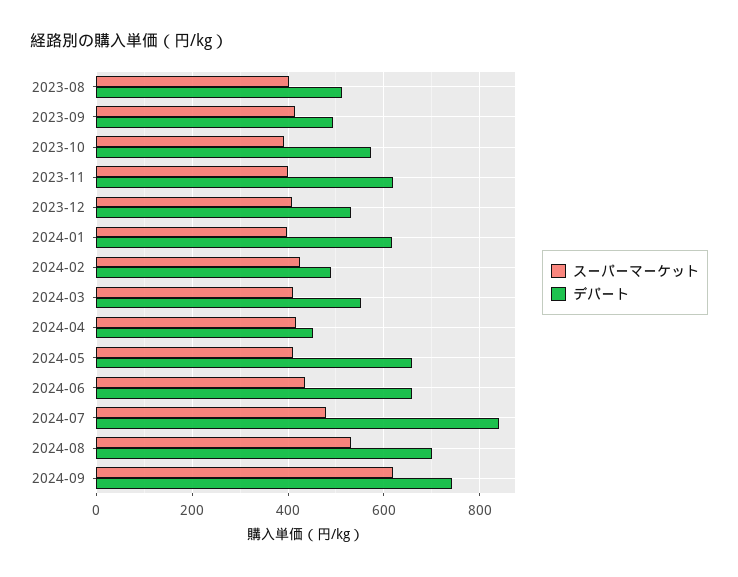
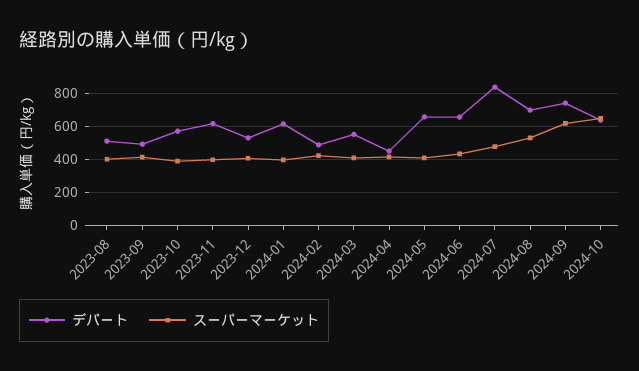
デパート, 2024-10: none -> 650
スーパーマーケット, 2024-10: none -> 650

